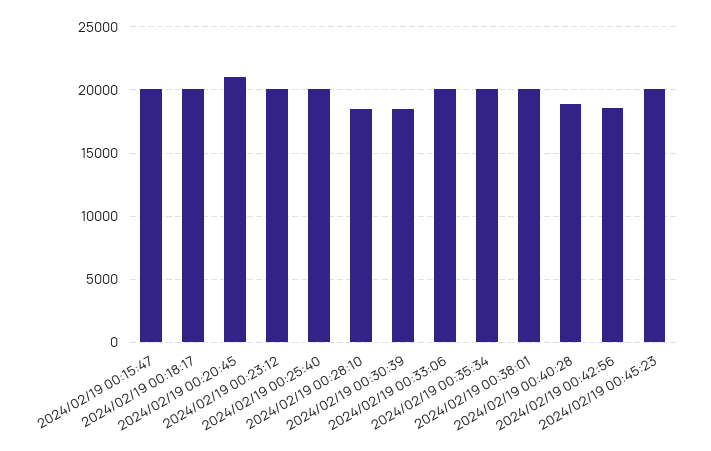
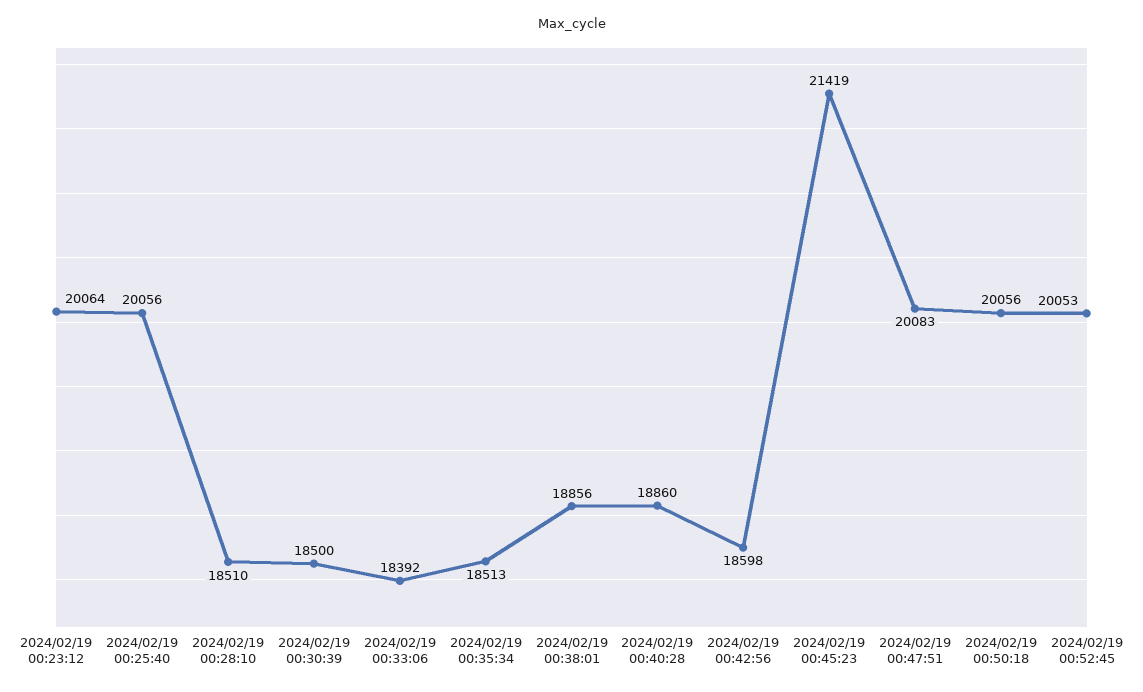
2024/02/19 00:15:47: 20000 -> none
2024/02/19 00:18:17: 20000 -> none
2024/02/19 00:20:45: 21000 -> none
2024/02/19 00:33:06: 20000 -> 18392
2024/02/19 00:35:34: 20000 -> 18513
2024/02/19 00:38:01: 20000 -> 18856
2024/02/19 00:45:23: 20000 -> 21419
2024/02/19 00:47:51: none -> 20083
2024/02/19 00:50:18: none -> 20056
2024/02/19 00:52:45: none -> 20053

